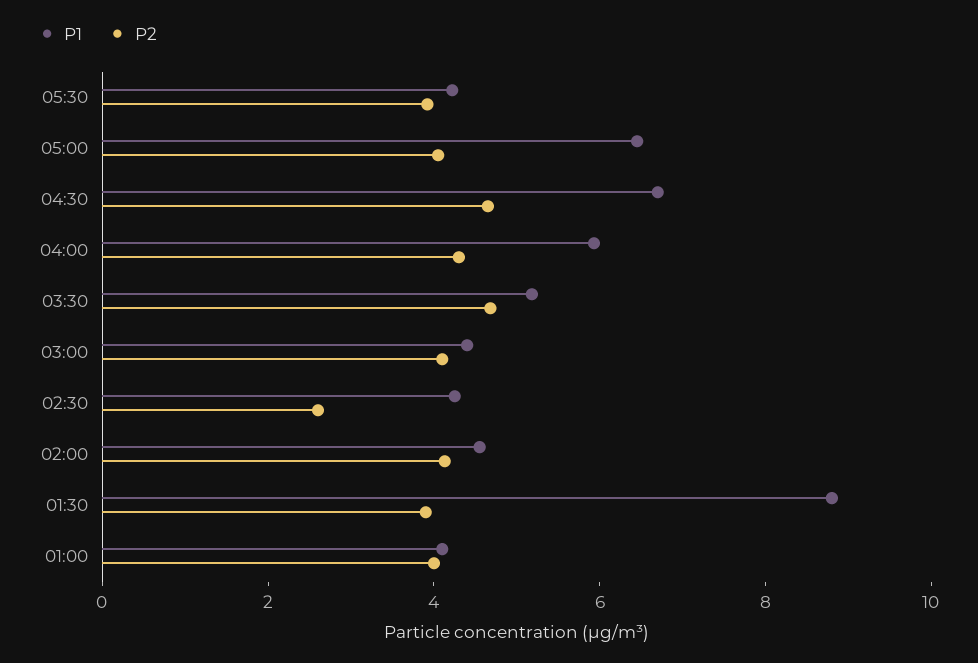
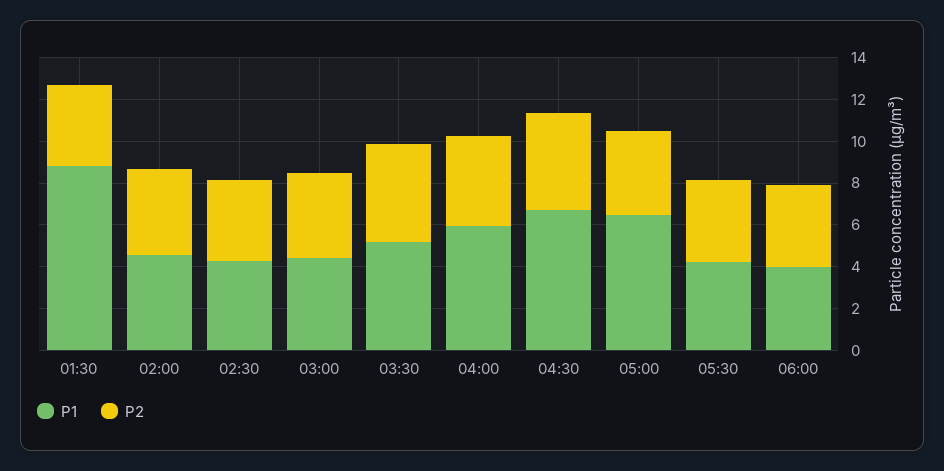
P2, 02:30: 2.5 -> 4
P1, 01:00: 4 -> none
P2, 01:00: 4 -> none
P1, 06:00: none -> 4
P2, 06:00: none -> 4

